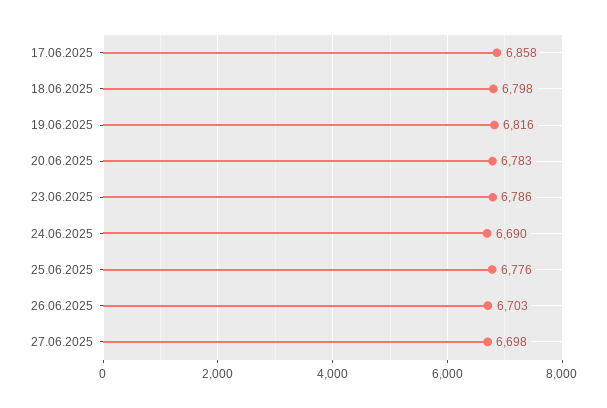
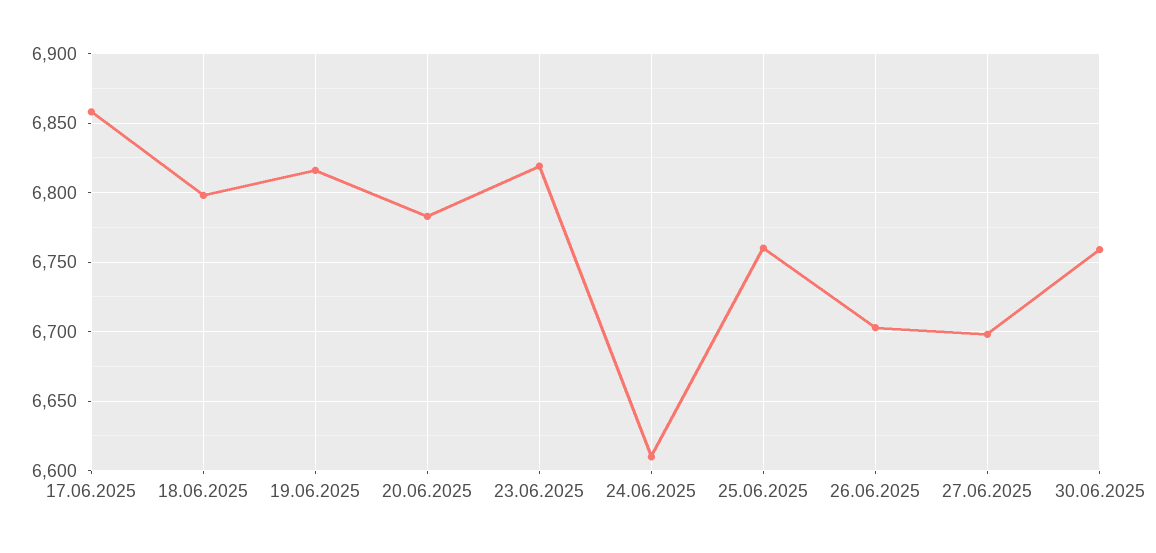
23.06.2025: 6786 -> 6820
24.06.2025: 6690 -> 6610
25.06.2025: 6776 -> 6760
30.06.2025: none -> 6760

